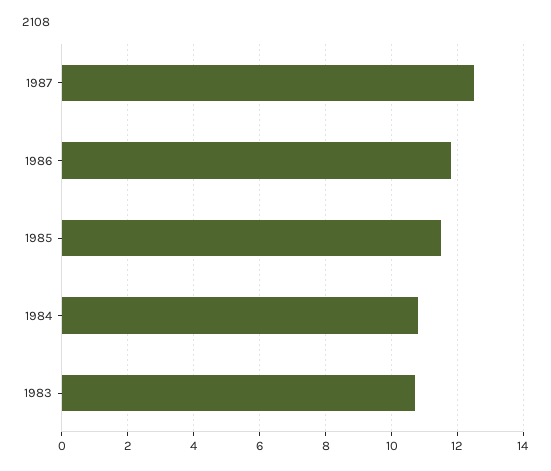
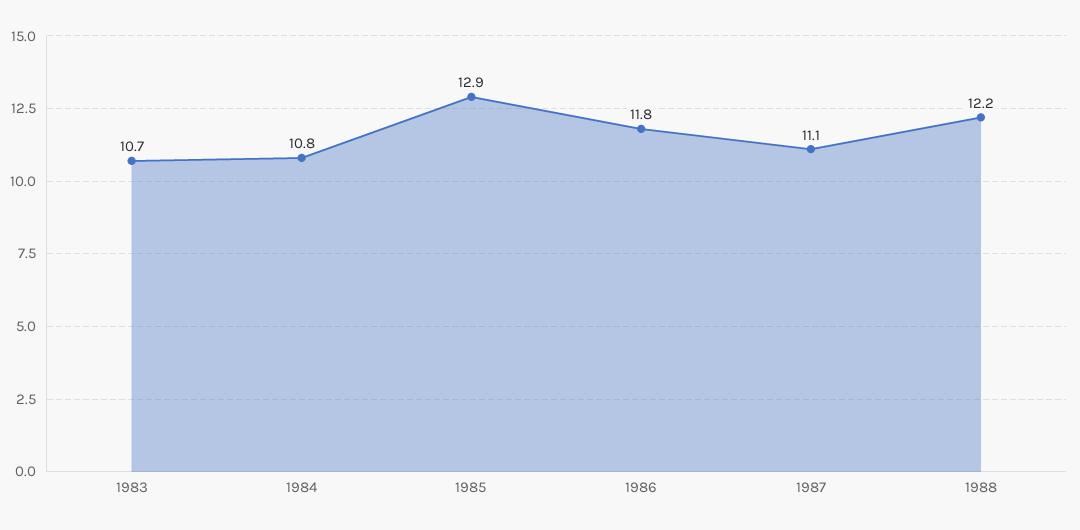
1987: 12.5 -> 11.1
1985: 11.5 -> 12.9
1988: none -> 12.2

